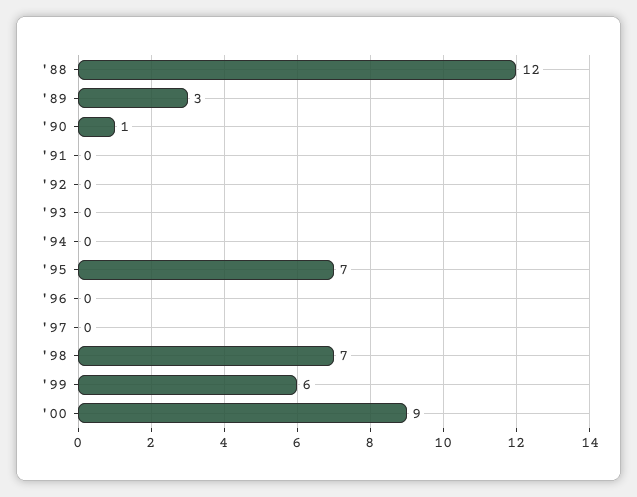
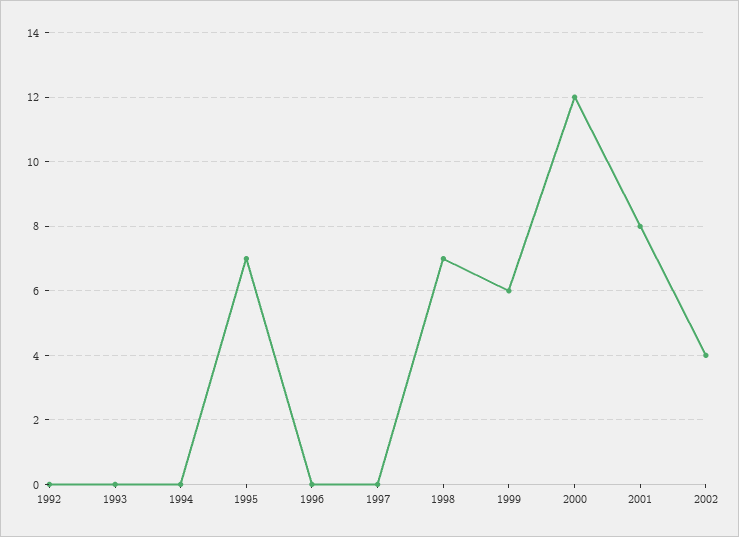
'88: 12 -> none
'89: 3 -> none
'90: 1 -> none
'91: 0 -> none
'00: 9 -> 12
2001: none -> 8
2002: none -> 4

